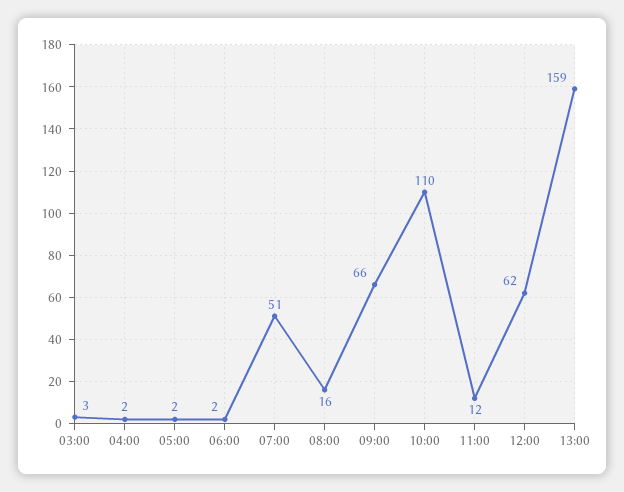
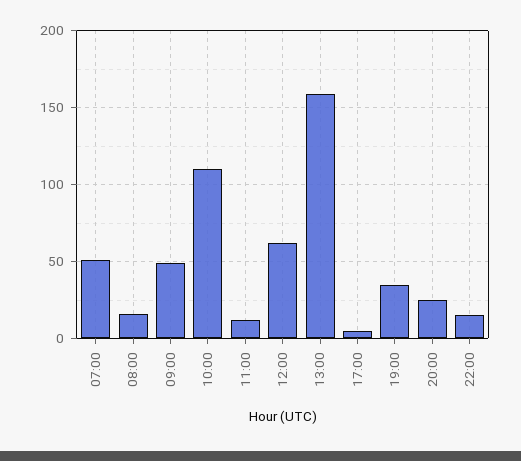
03:00: 3 -> none
04:00: 2 -> none
05:00: 2 -> none
06:00: 2 -> none
09:00: 66 -> 50
17:00: none -> 5
19:00: none -> 35
20:00: none -> 25
22:00: none -> 15

